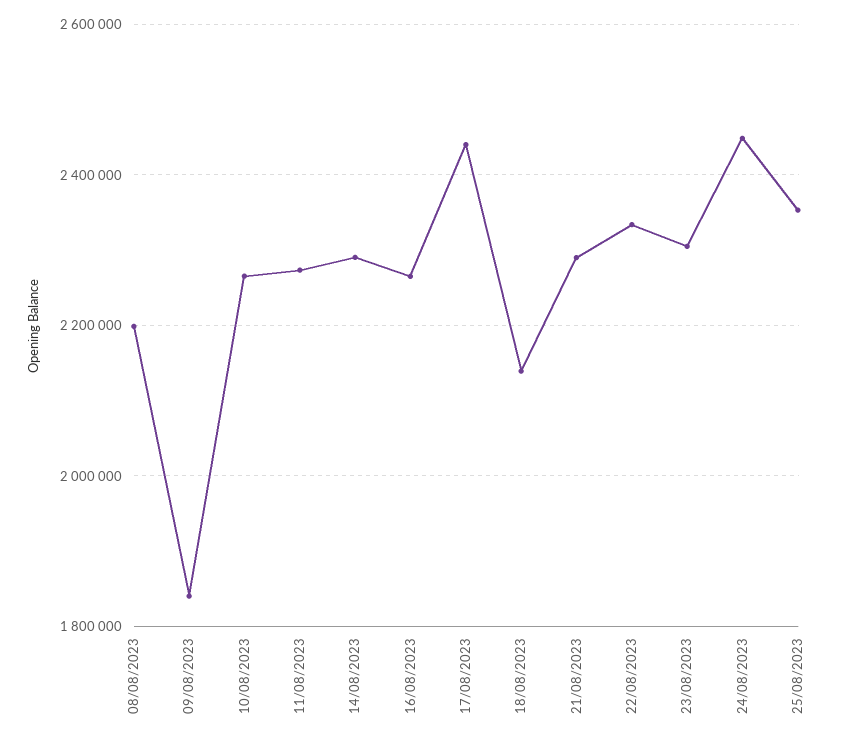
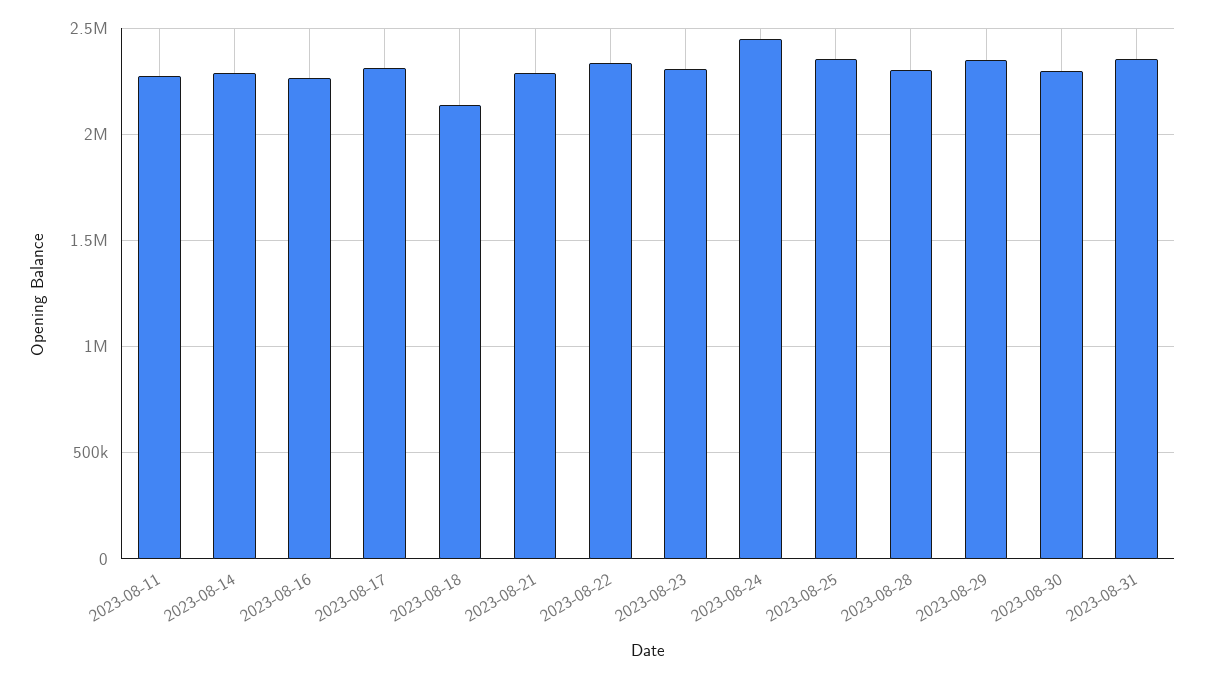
08/08/2023: 2200000 -> none
09/08/2023: 1840000 -> none
10/08/2023: 2260000 -> none
17/08/2023: 2440000 -> 2300000
2023-08-28: none -> 2300000
2023-08-29: none -> 2350000
2023-08-30: none -> 2300000
2023-08-31: none -> 2350000

